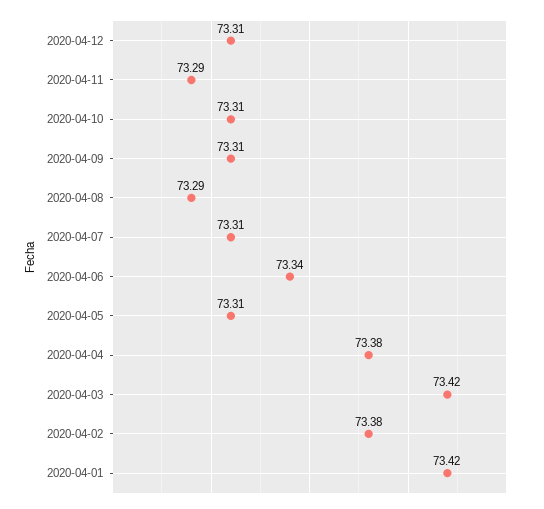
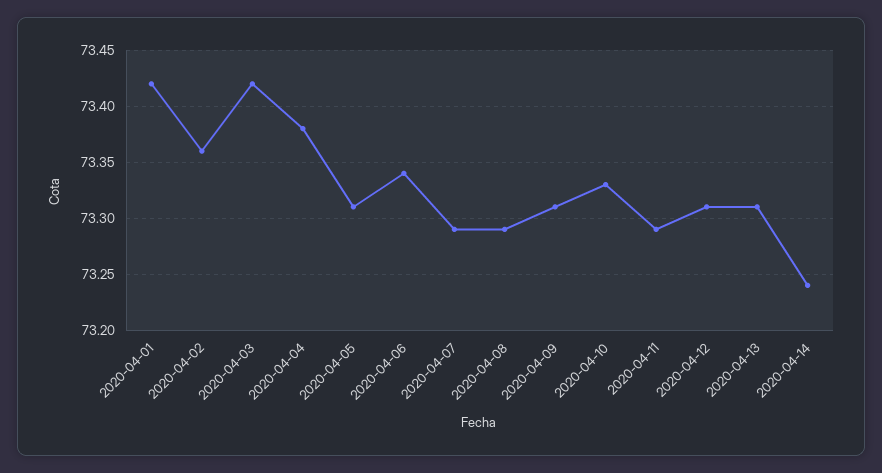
2020-04-10: 73.31 -> 73.33
2020-04-07: 73.31 -> 73.29
2020-04-02: 73.38 -> 73.36
2020-04-13: none -> 73.31
2020-04-14: none -> 73.24

